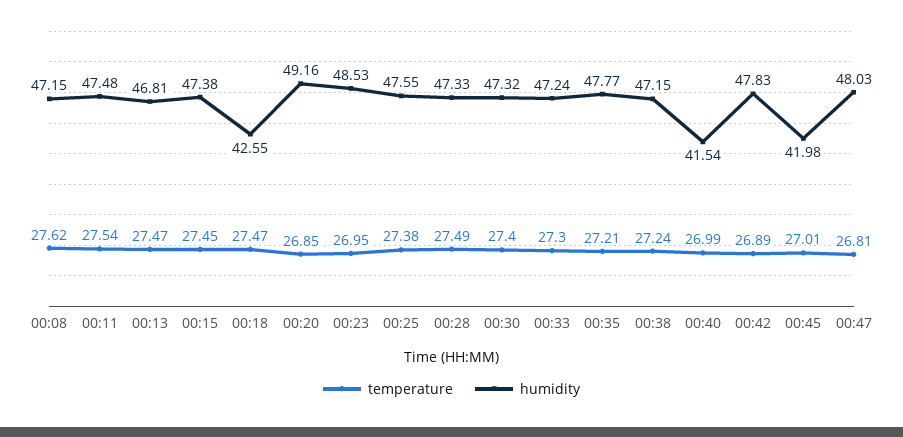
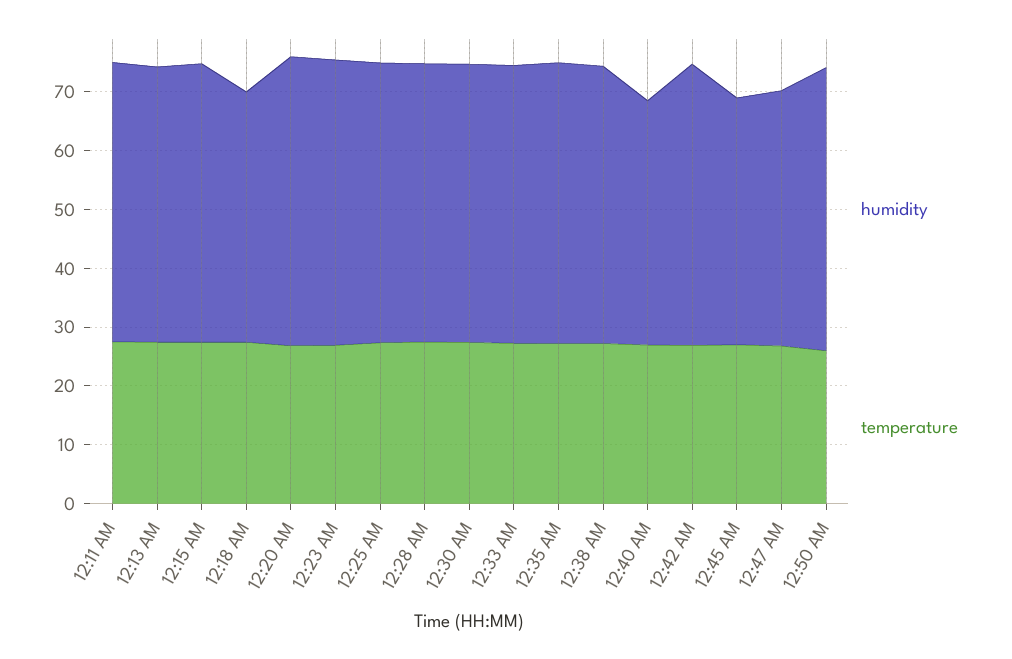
temperature, 00:08: 27.62 -> none
humidity, 00:08: 47.15 -> none
humidity, 00:47: 48.03 -> 44
humidity, 12:50 AM: none -> 48
temperature, 12:50 AM: none -> 26

